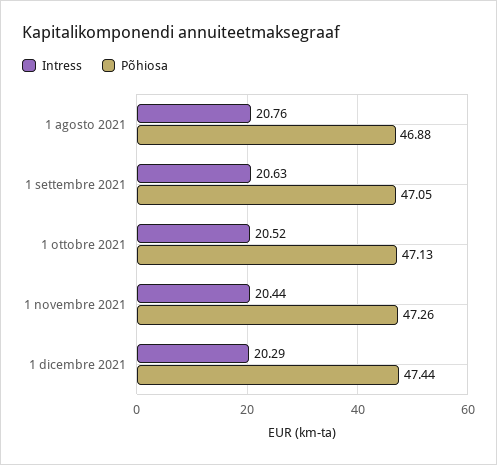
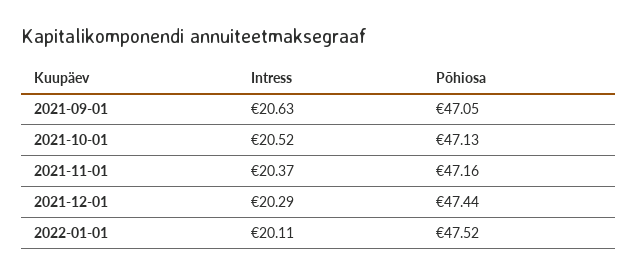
Intress, 1 agosto 2021: 20.76 -> none
Põhiosa, 1 agosto 2021: 46.88 -> none
Intress, 1 novembre 2021: 20.44 -> 20.37
Põhiosa, 1 novembre 2021: 47.26 -> 47.16
Intress, 2022-01-01: none -> 20.11
Põhiosa, 2022-01-01: none -> 47.52

